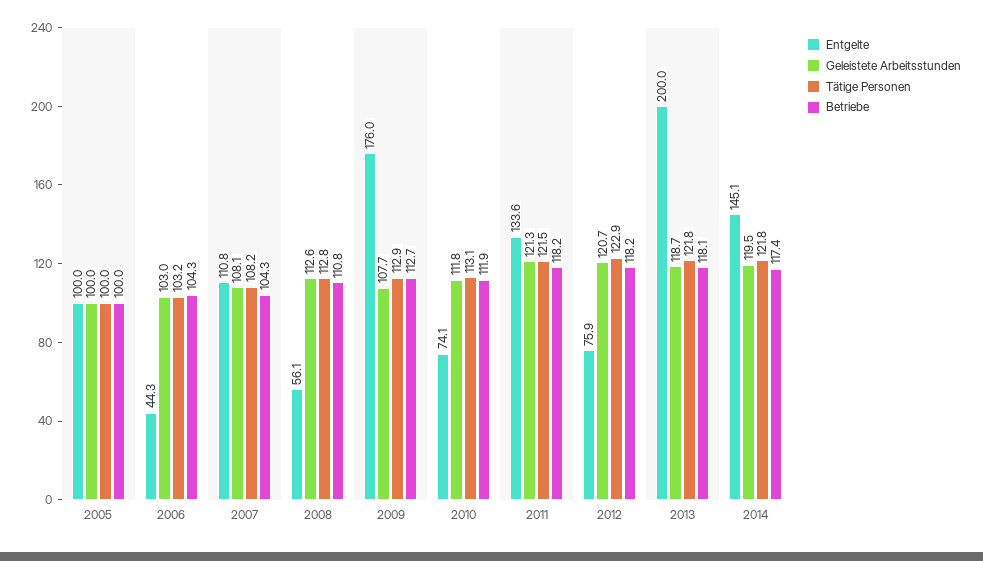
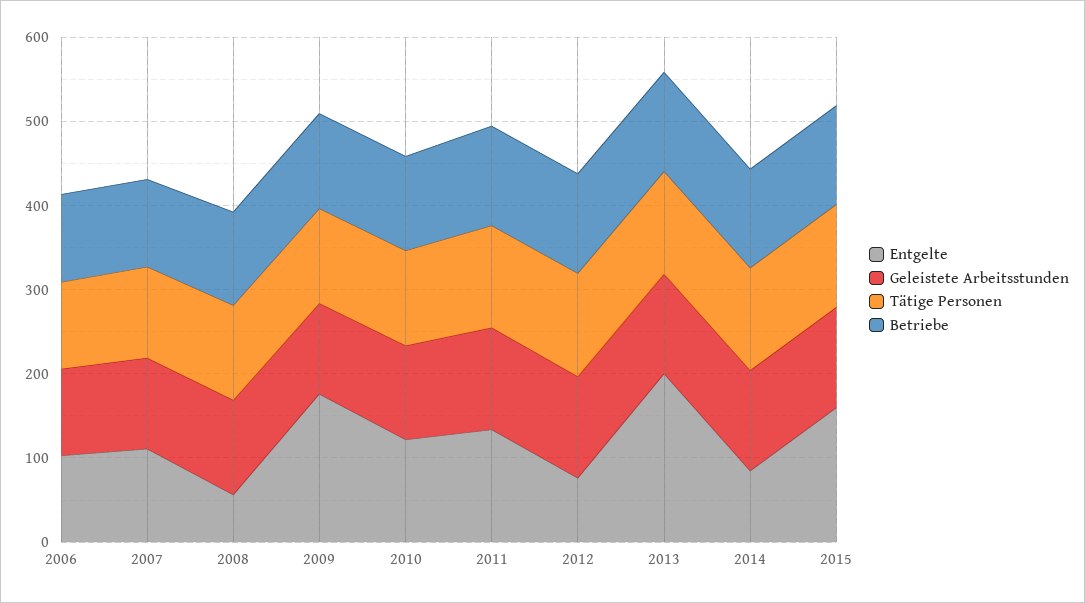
Entgelte, 2005: 100 -> none
Geleistete Arbeitsstunden, 2005: 100 -> none
Tätige Personen, 2005: 100 -> none
Betriebe, 2005: 100 -> none
Entgelte, 2006: 44.3 -> 100
Entgelte, 2010: 74.1 -> 120
Entgelte, 2014: 145.1 -> 80
Entgelte, 2015: none -> 160
Geleistete Arbeitsstunden, 2015: none -> 120
Tätige Personen, 2015: none -> 120
Betriebe, 2015: none -> 120

